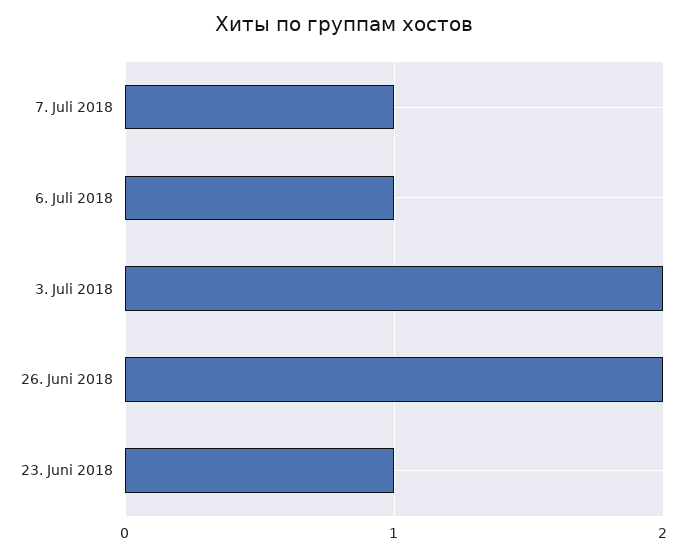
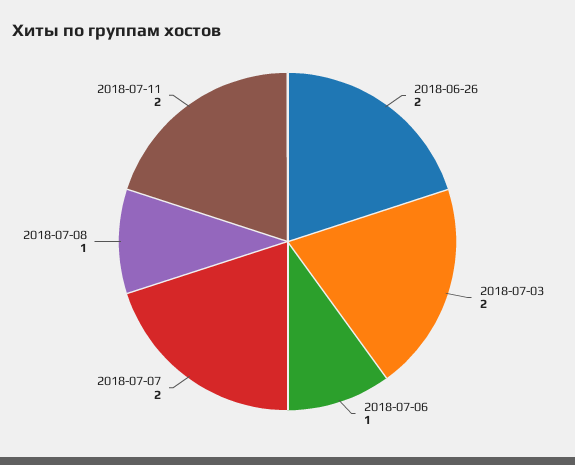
7. Juli 2018: 1 -> 2
23. Juni 2018: 1 -> none
2018-07-08: none -> 1
2018-07-11: none -> 2

